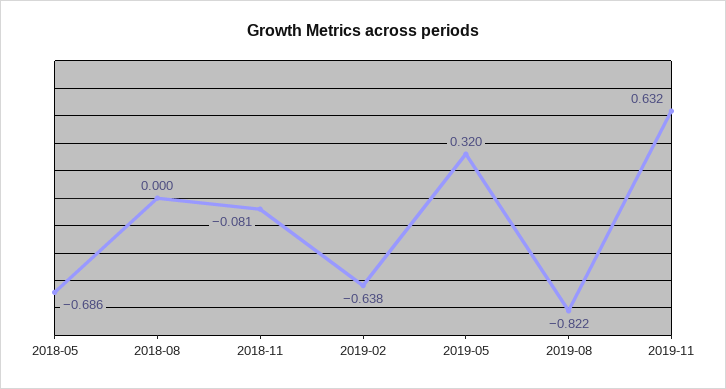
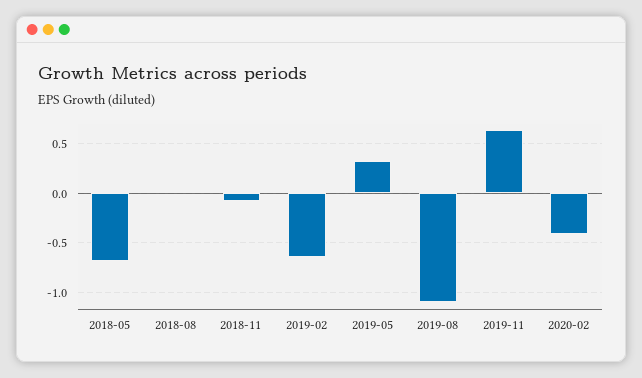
2019-08: -0.822 -> -1.1
2020-02: none -> -0.4

